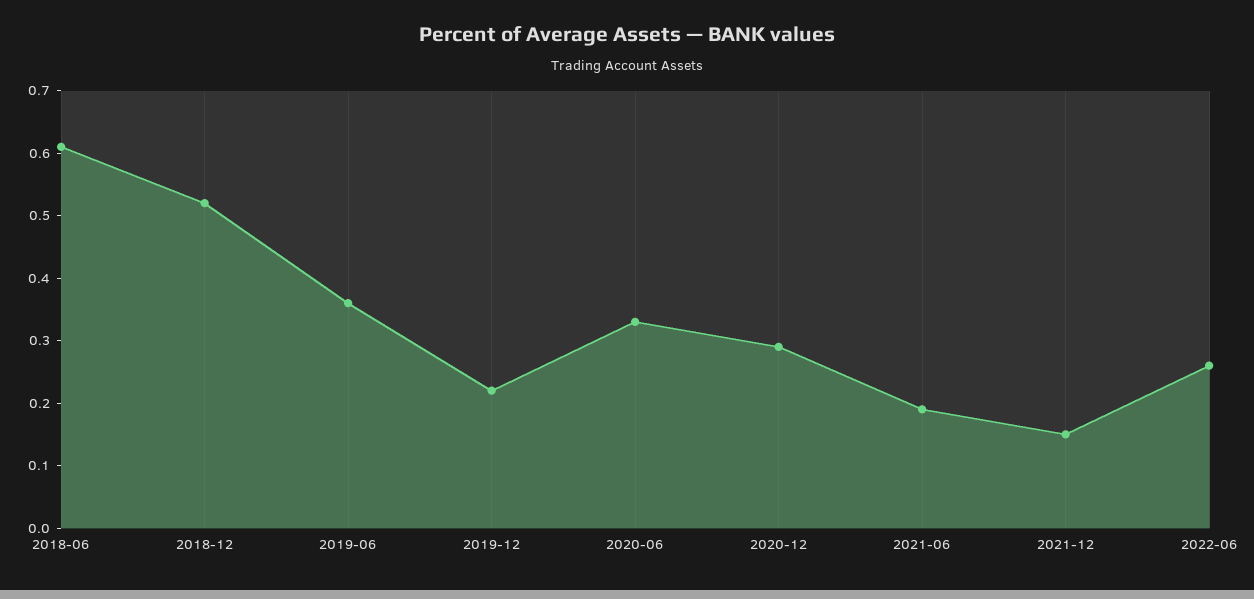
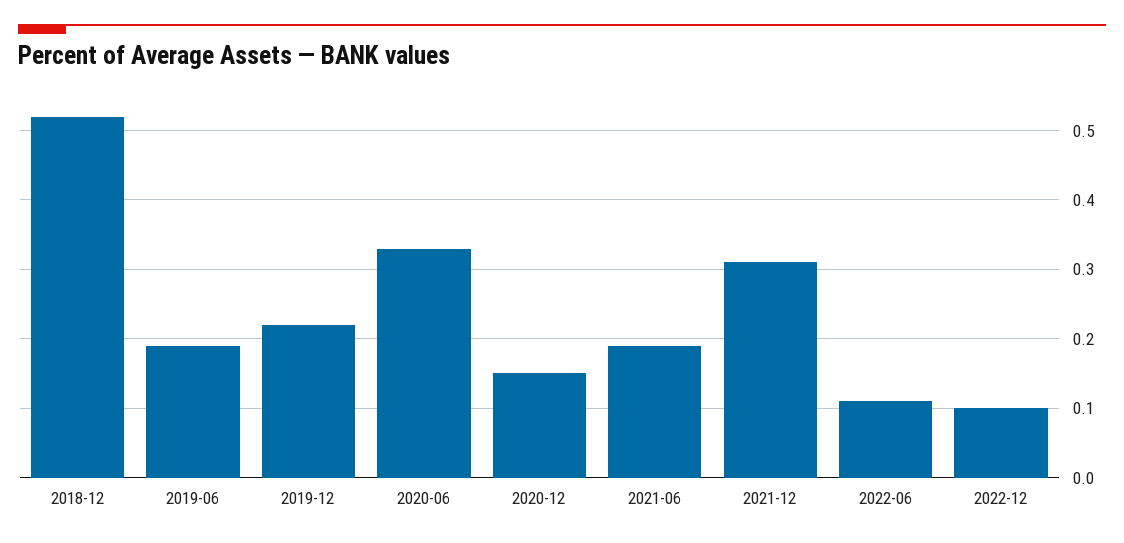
2018-06: 0.6 -> none
2019-06: 0.35 -> 0.19
2020-12: 0.3 -> 0.15
2021-12: 0.15 -> 0.31
2022-06: 0.25 -> 0.11
2022-12: none -> 0.1

